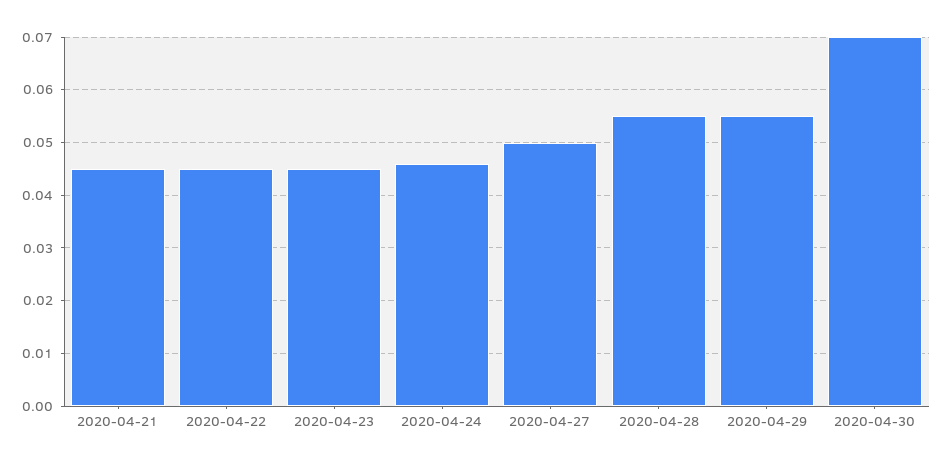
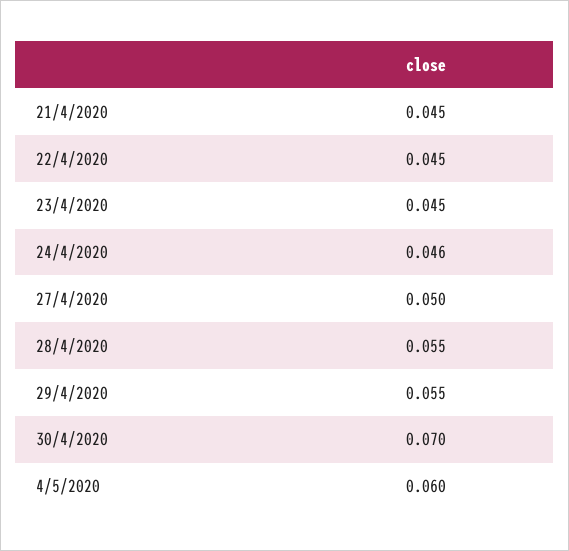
4/5/2020: none -> 0.06

